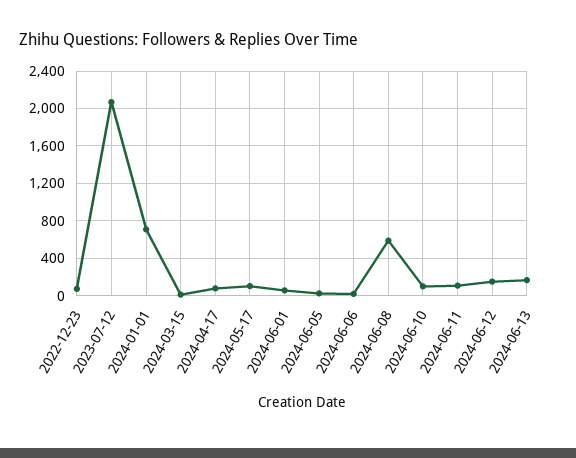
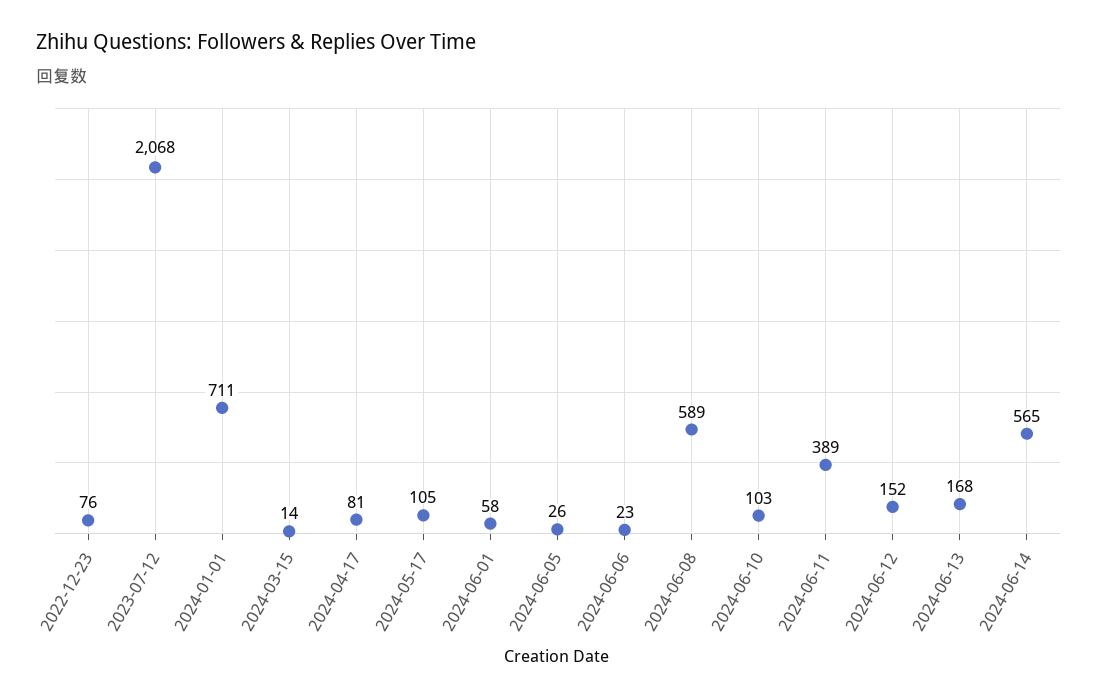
2024-06-11: 100 -> 389
2024-06-14: none -> 565

